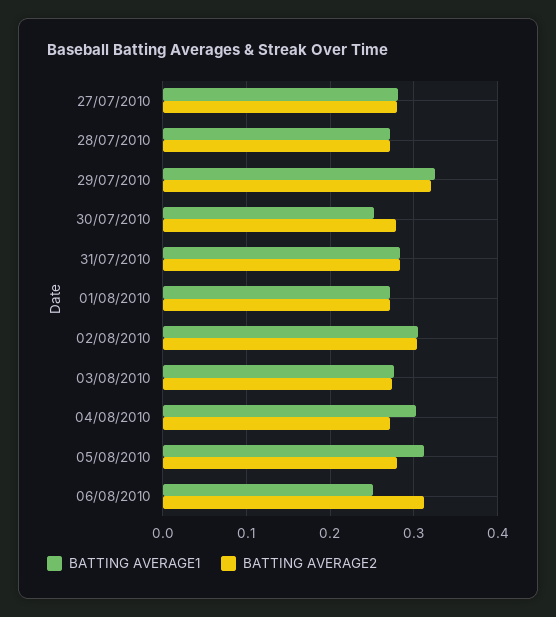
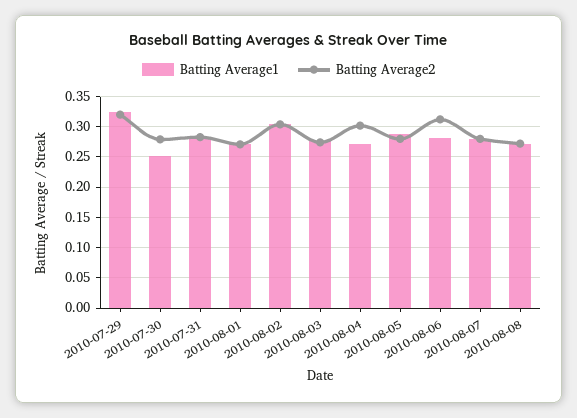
BATTING AVERAGE1, 27/07/2010: 0.28 -> none
BATTING AVERAGE2, 27/07/2010: 0.28 -> none
BATTING AVERAGE1, 28/07/2010: 0.27 -> none
BATTING AVERAGE2, 28/07/2010: 0.27 -> none
BATTING AVERAGE1, 04/08/2010: 0.3 -> 0.27
BATTING AVERAGE2, 04/08/2010: 0.27 -> 0.3
BATTING AVERAGE1, 05/08/2010: 0.31 -> 0.29
BATTING AVERAGE1, 06/08/2010: 0.25 -> 0.28
BATTING AVERAGE1, 2010-08-07: none -> 0.28
BATTING AVERAGE2, 2010-08-07: none -> 0.28
BATTING AVERAGE1, 2010-08-08: none -> 0.27
BATTING AVERAGE2, 2010-08-08: none -> 0.27

